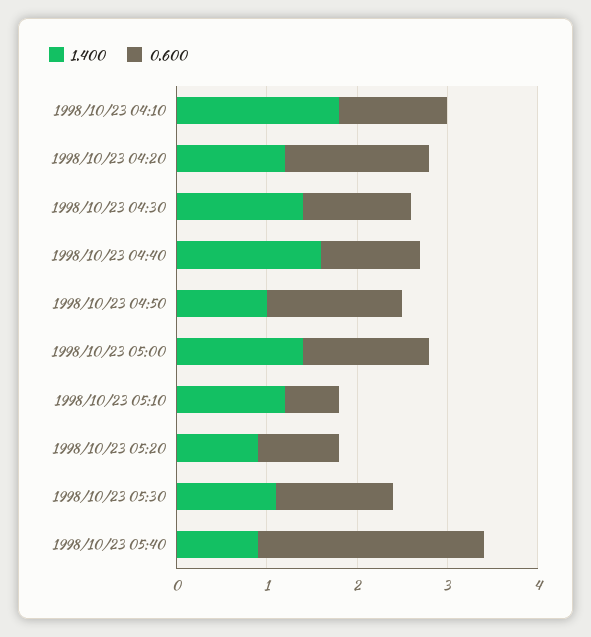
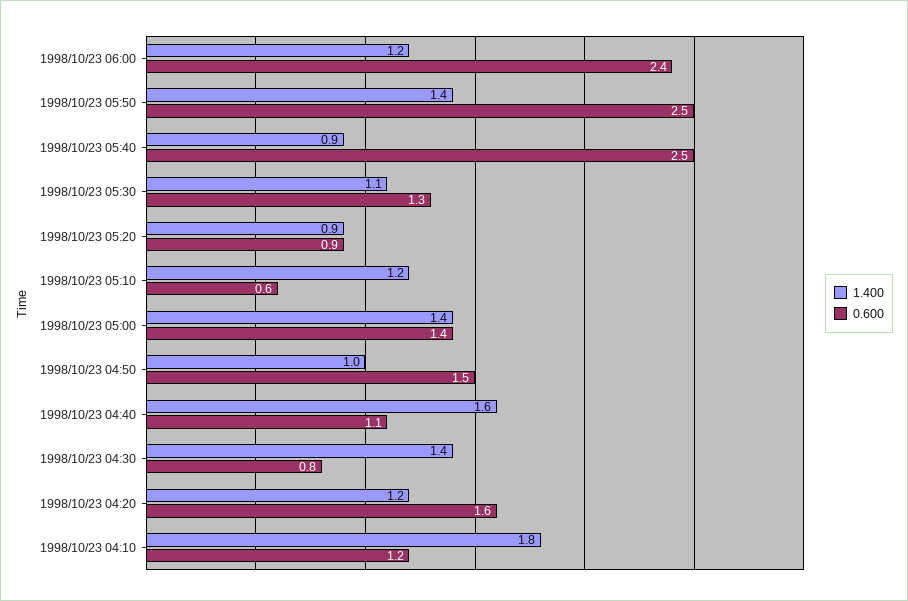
0.600, 1998/10/23 04:30: 1.2 -> 0.8
1.400, 1998/10/23 06:00: none -> 1.2
0.600, 1998/10/23 06:00: none -> 2.4
1.400, 1998/10/23 05:50: none -> 1.4
0.600, 1998/10/23 05:50: none -> 2.5

